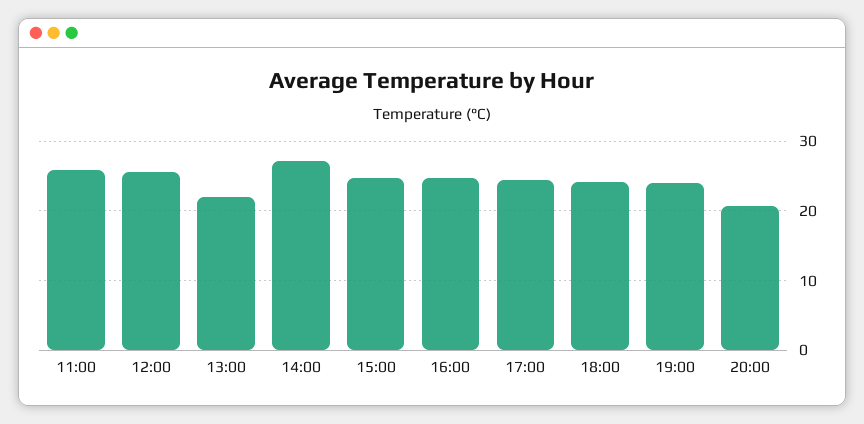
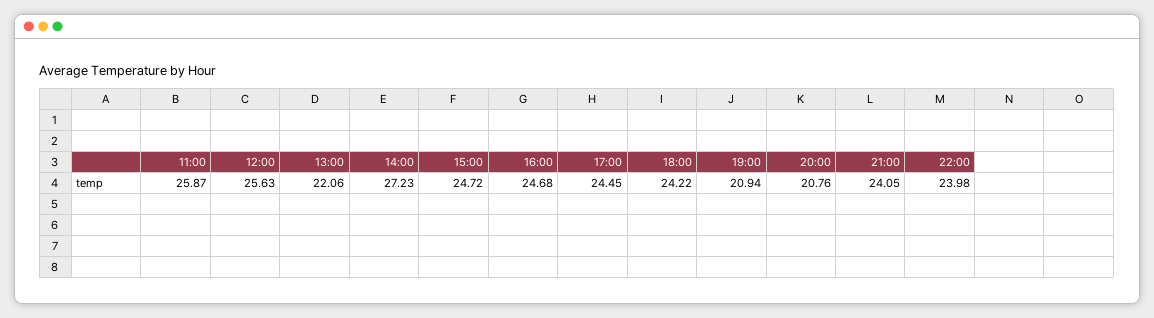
19:00: 24 -> 20.94
21:00: none -> 24.05
22:00: none -> 23.98

